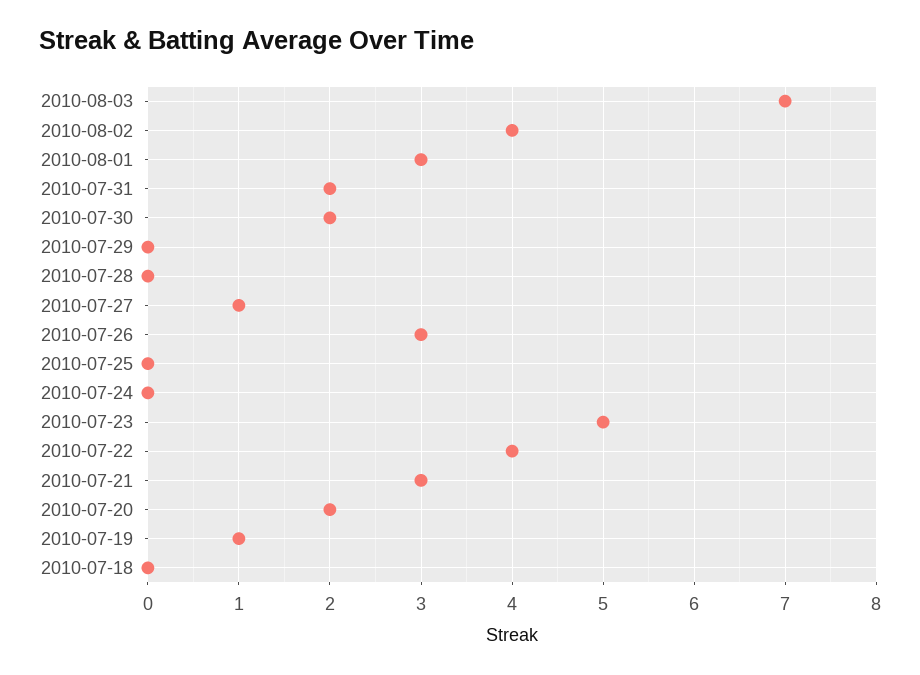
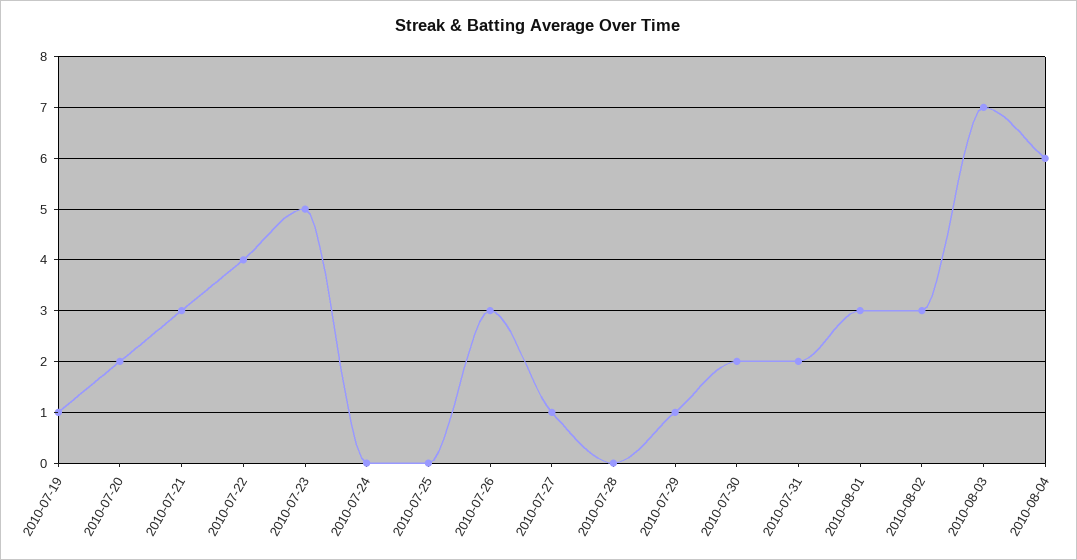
2010-08-02: 4 -> 3
2010-07-29: 0 -> 1
2010-07-18: 0 -> none
2010-08-04: none -> 6

